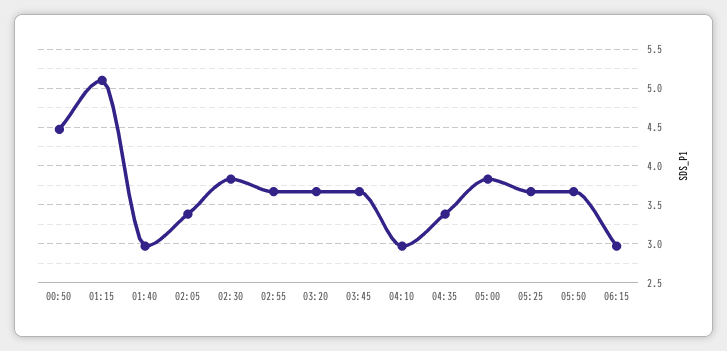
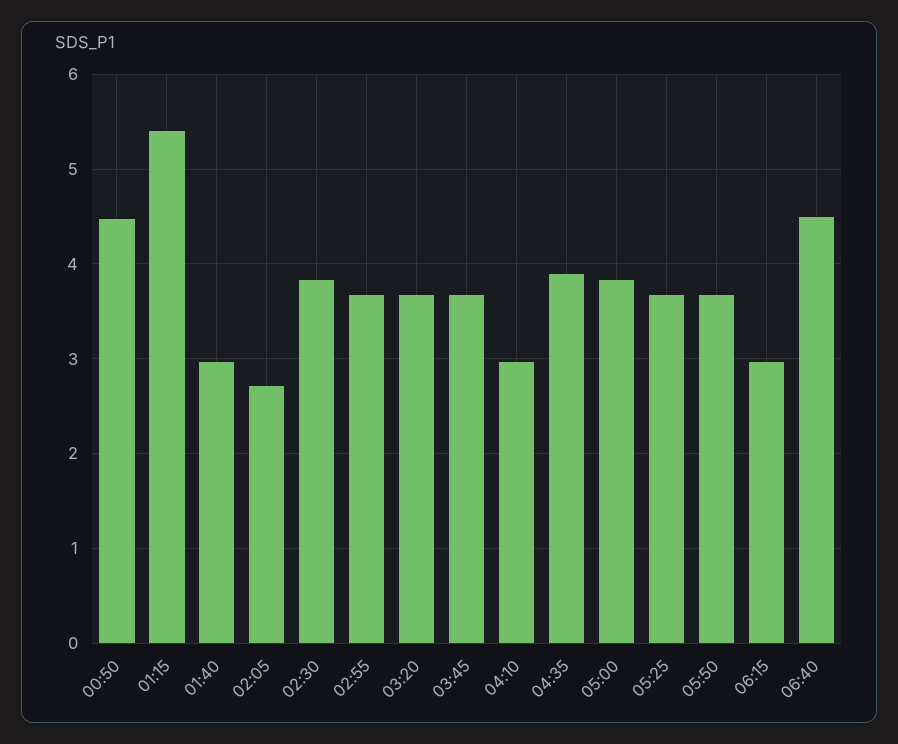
01:15: 5.1 -> 5.4
02:05: 3.4 -> 2.7
04:35: 3.4 -> 3.9
06:40: none -> 4.5

